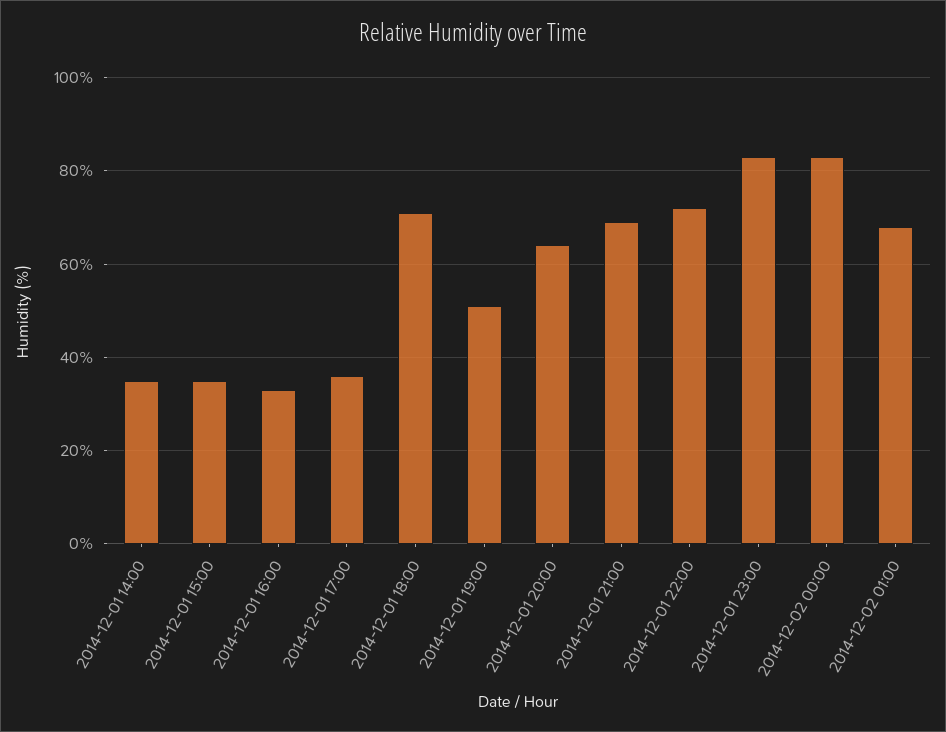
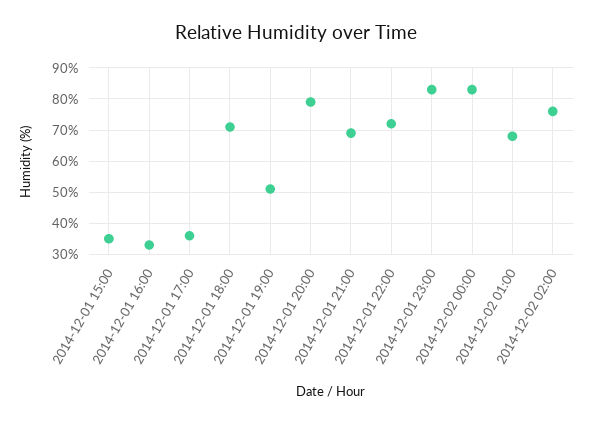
2014-12-01 14:00: 35 -> none
2014-12-01 20:00: 65 -> 80
2014-12-02 02:00: none -> 75

